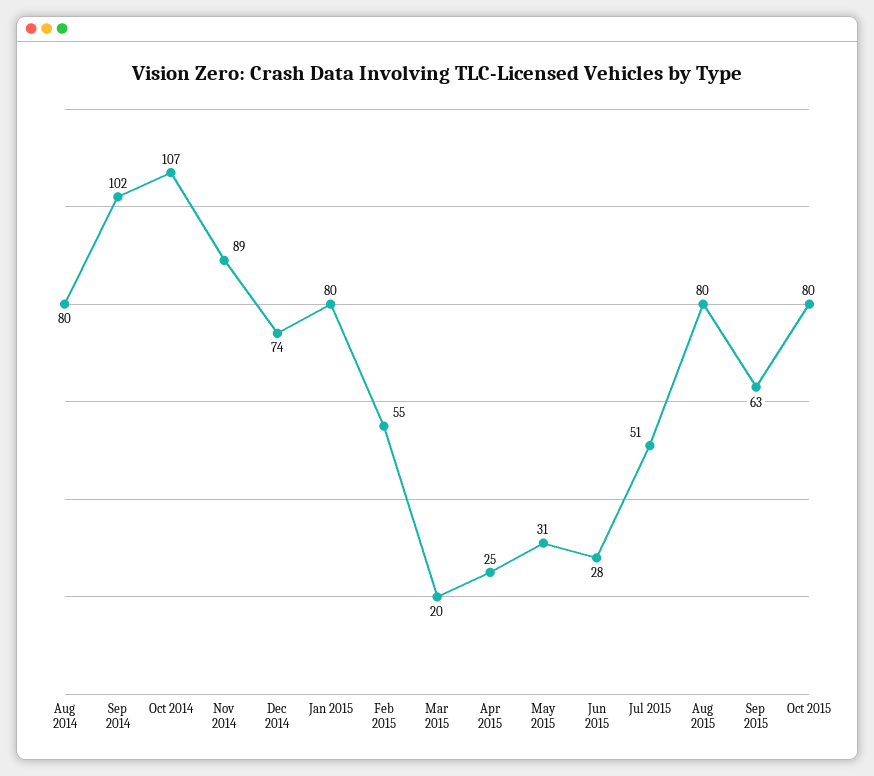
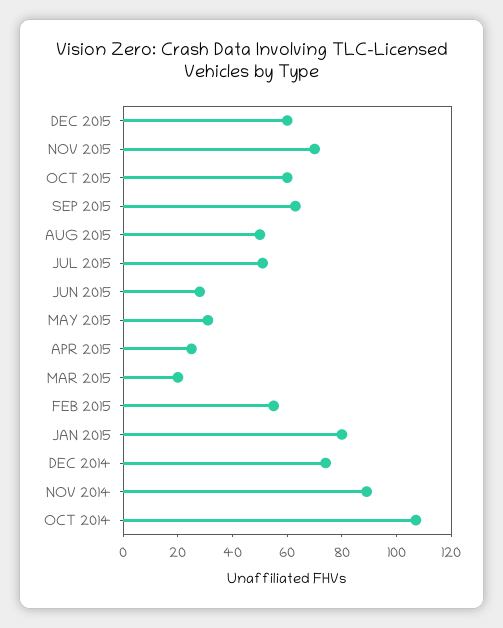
Aug 2014: 80 -> none
Sep 2014: 102 -> none
Aug 2015: 80 -> 50
Oct 2015: 80 -> 60
DEC 2015: none -> 60
NOV 2015: none -> 70

